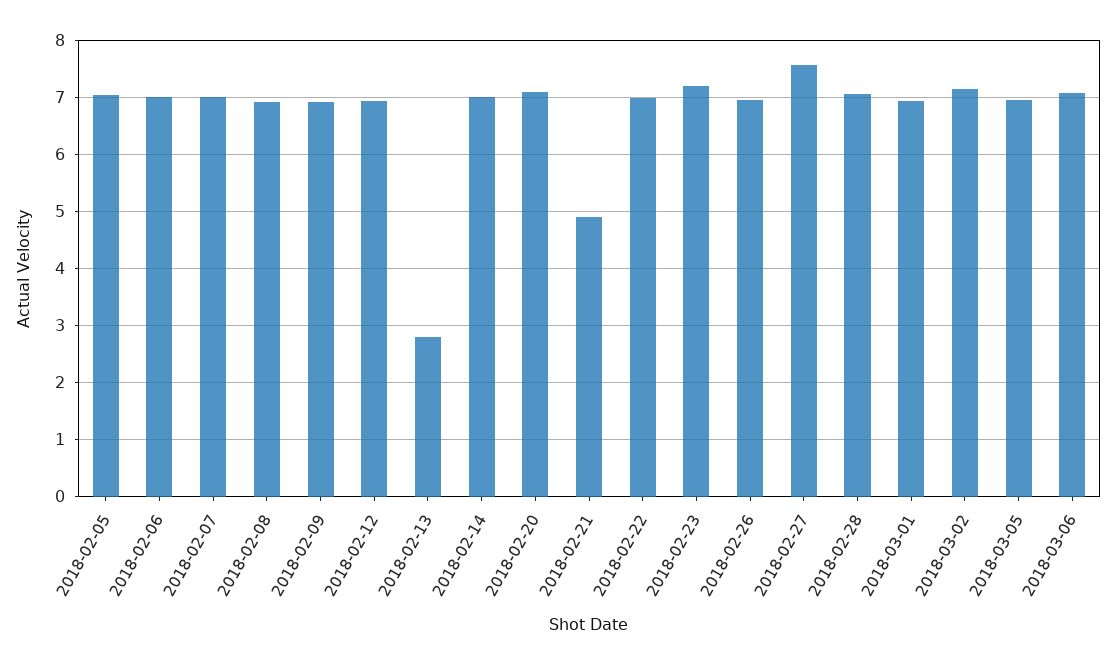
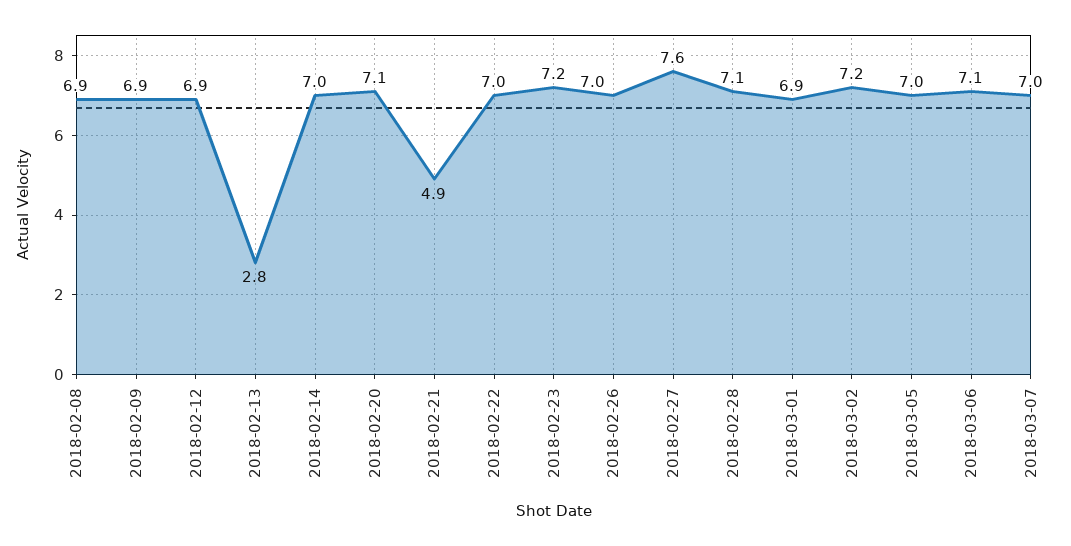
2018-02-05: 7 -> none
2018-02-06: 7 -> none
2018-02-07: 7 -> none
2018-03-07: none -> 7

